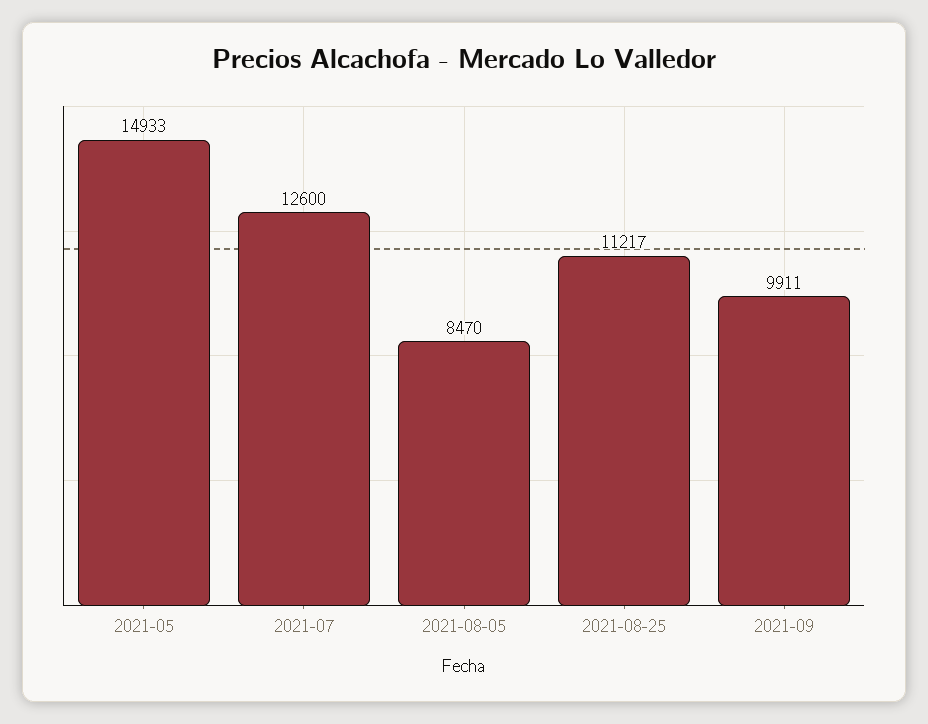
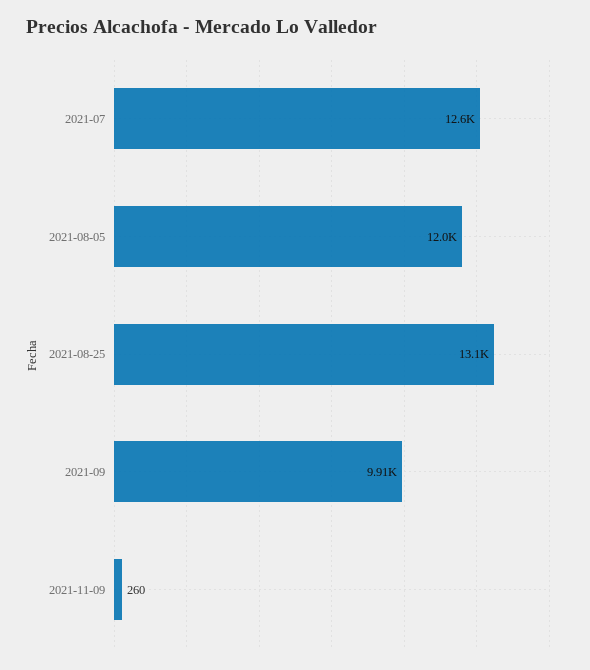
2021-05: 14933 -> none
2021-08-05: 8470 -> 12000
2021-08-25: 11217 -> 13100
2021-11-09: none -> 260

